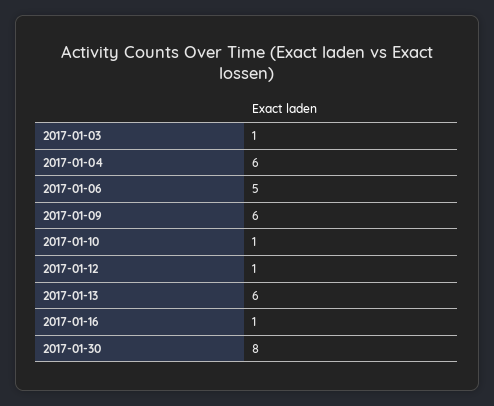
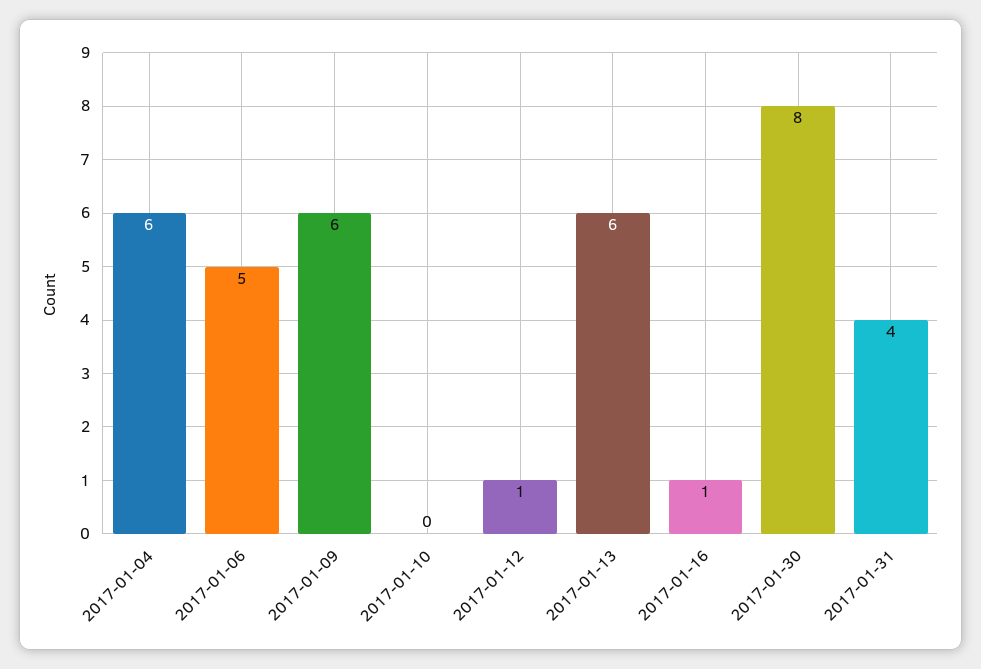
2017-01-03: 1 -> none
2017-01-10: 1 -> 0
2017-01-31: none -> 4

